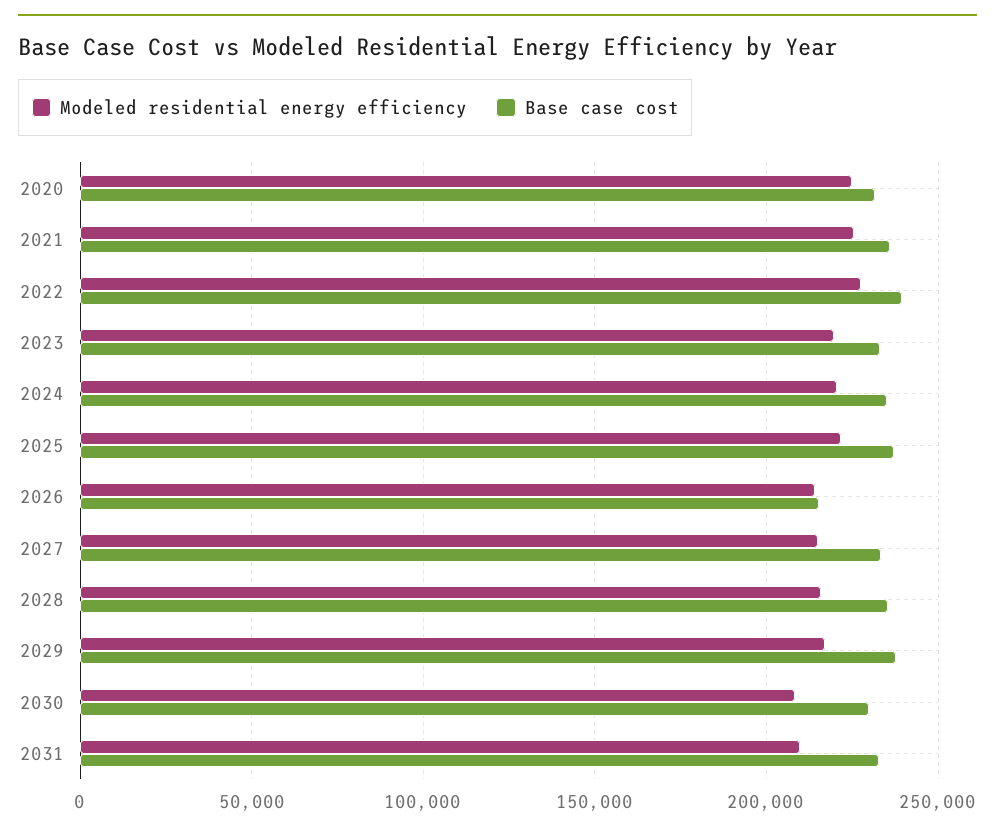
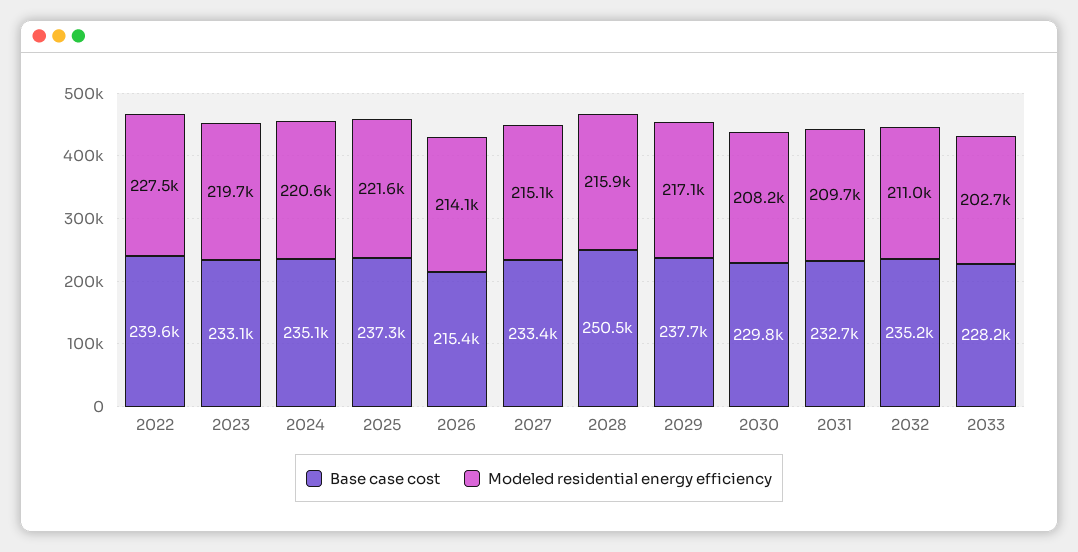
Modeled residential energy efficiency, 2020: 225000 -> none
Base case cost, 2020: 230000 -> none
Modeled residential energy efficiency, 2021: 225000 -> none
Base case cost, 2021: 235000 -> none
Base case cost, 2028: 235000 -> 250500
Base case cost, 2032: none -> 235200
Modeled residential energy efficiency, 2032: none -> 211000
Base case cost, 2033: none -> 228200
Modeled residential energy efficiency, 2033: none -> 202700

